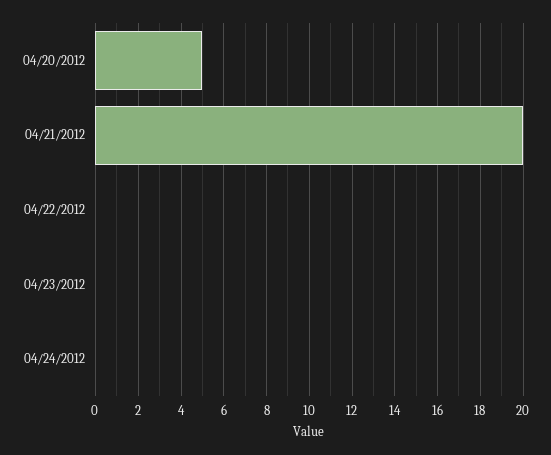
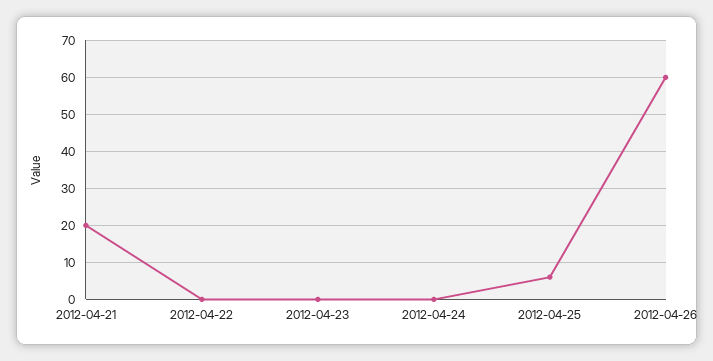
04/20/2012: 5 -> none
2012-04-25: none -> 5
2012-04-26: none -> 60

